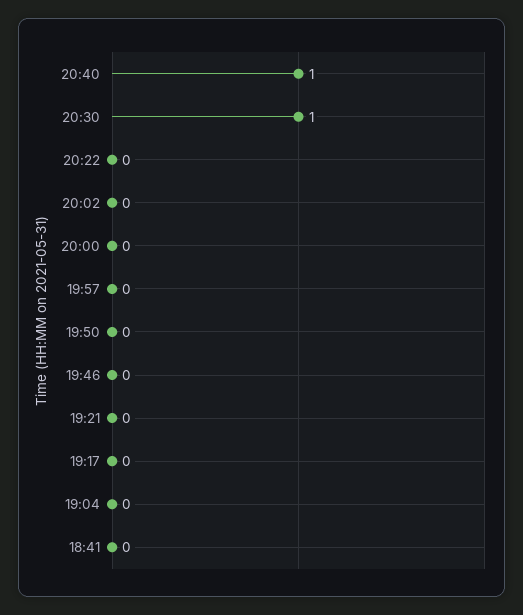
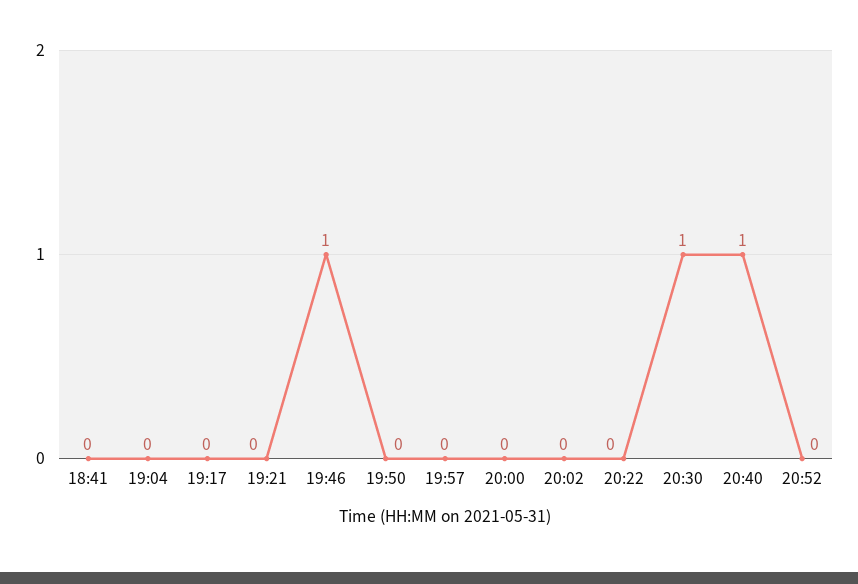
19:46: 0 -> 1
20:52: none -> 0

